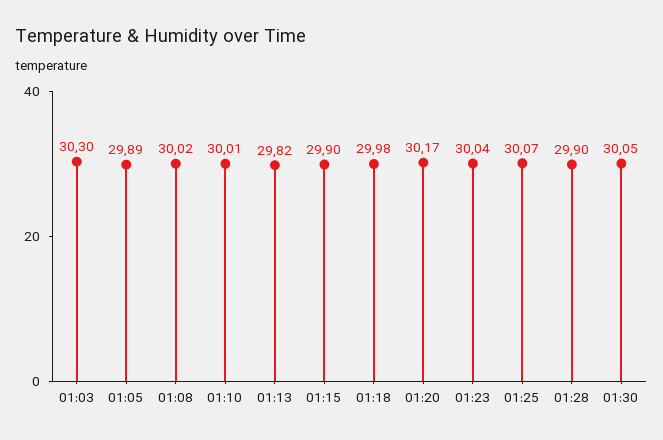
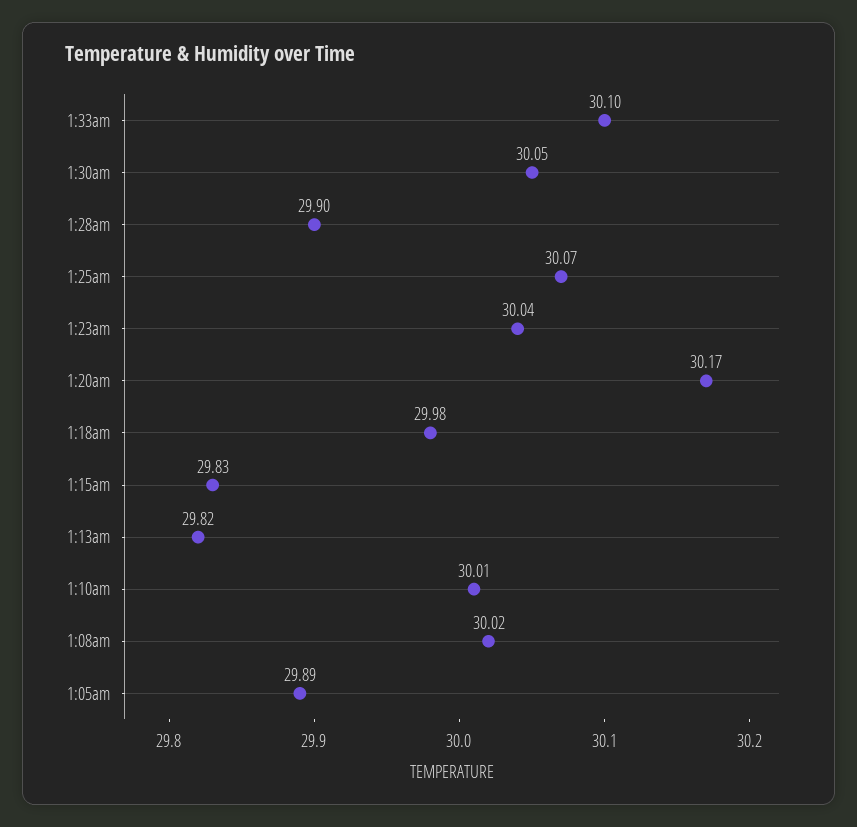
01:03: 30.3 -> none
01:15: 29.9 -> 29.83
1:33am: none -> 30.1

